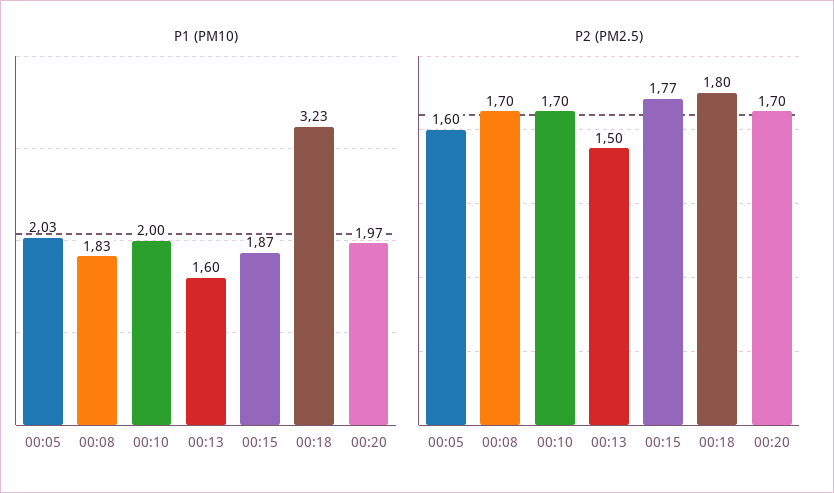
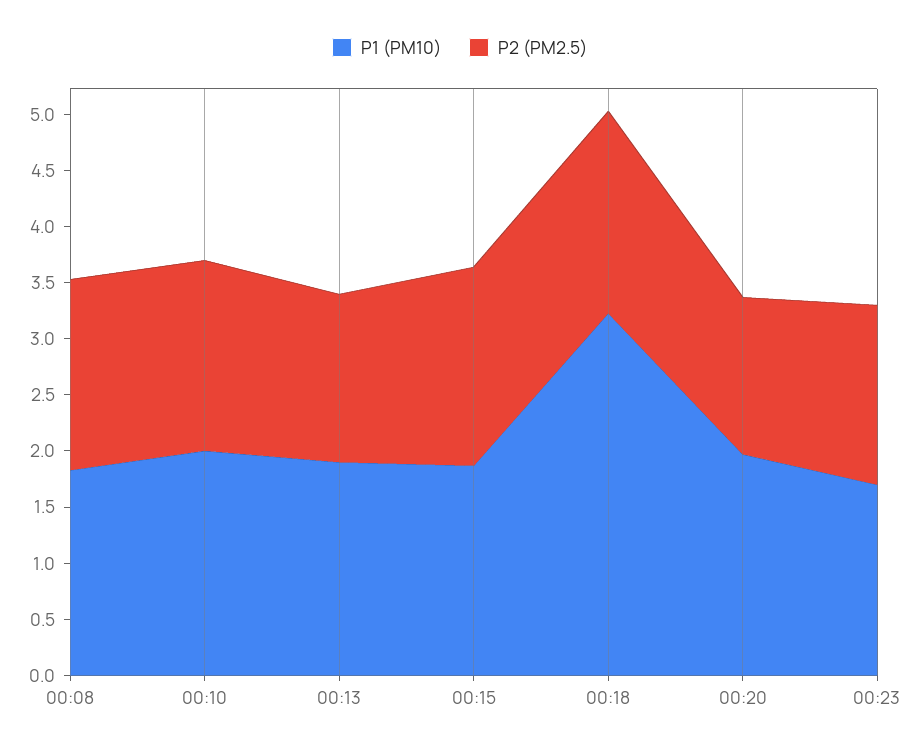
P1 (PM10), 00:05: 2.03 -> none
P1 (PM10), 00:13: 1.6 -> 1.9
P2 (PM2.5), 00:05: 1.6 -> none
P2 (PM2.5), 00:20: 1.7 -> 1.4
P1 (PM10), 00:23: none -> 1.7
P2 (PM2.5), 00:23: none -> 1.6

